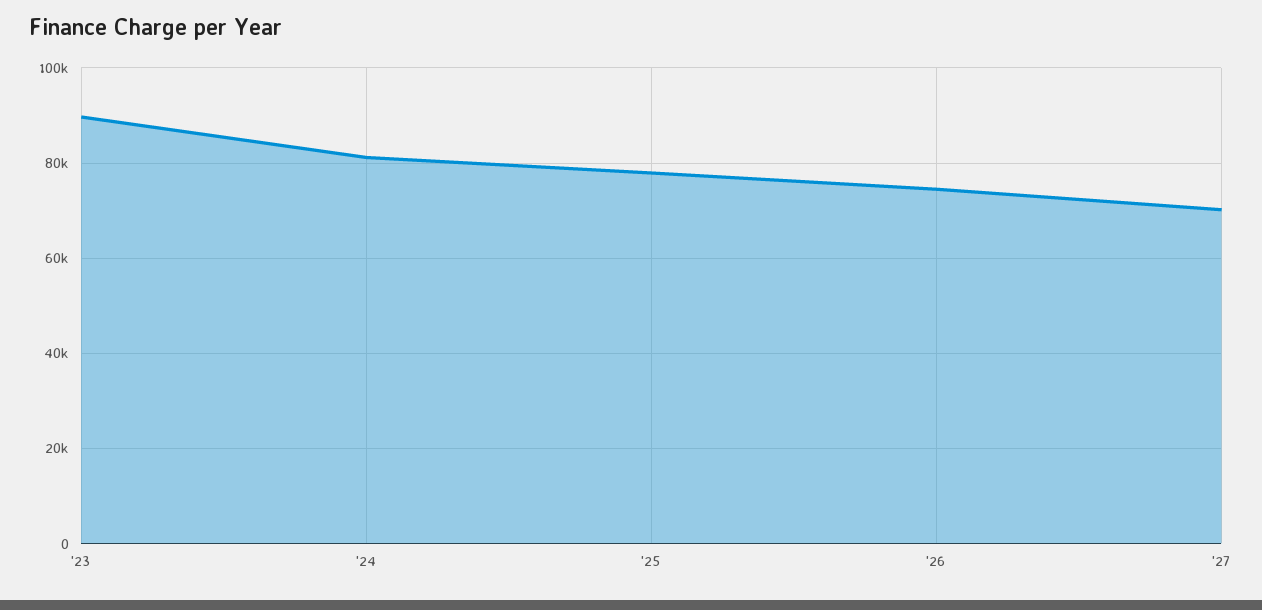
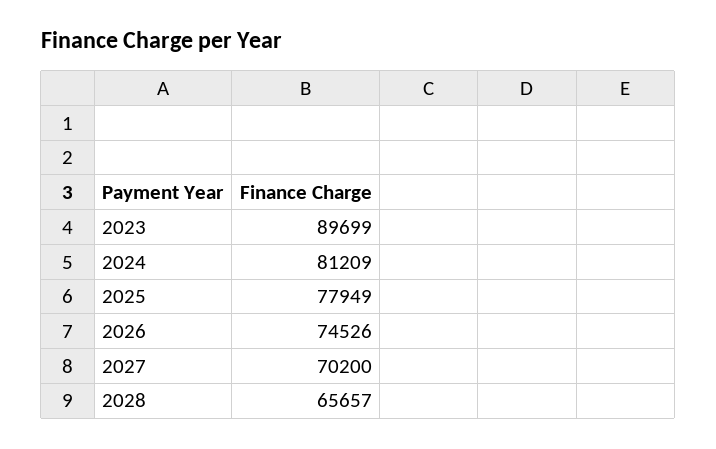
2028: none -> 65657

